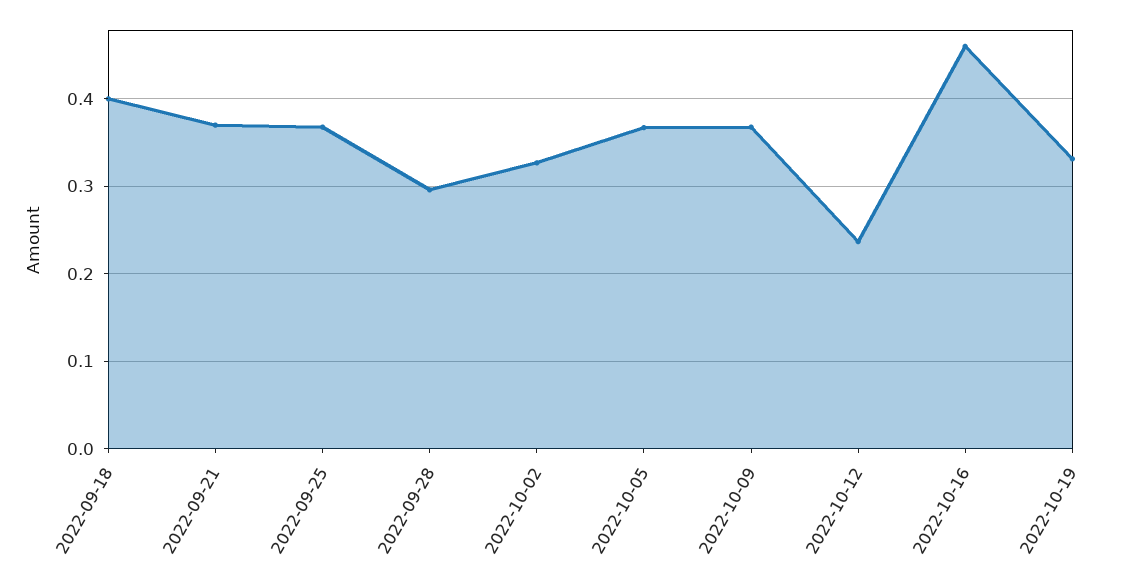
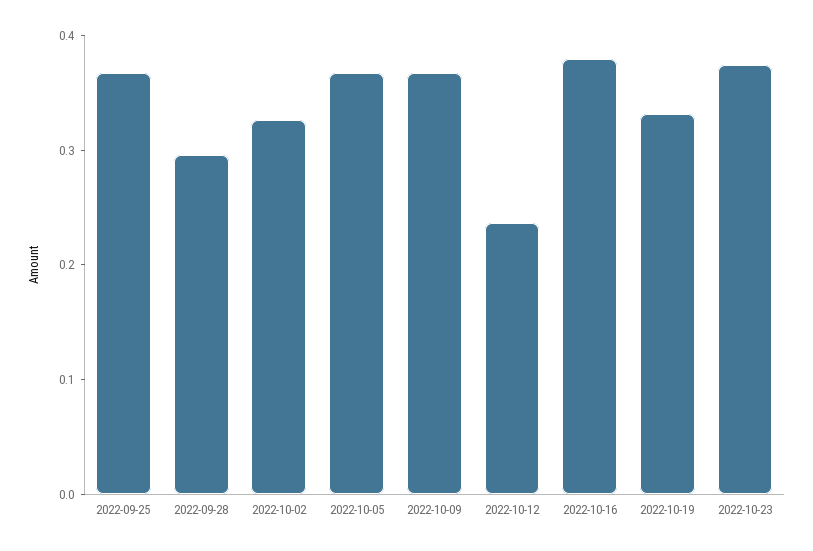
2022-09-18: 0.4 -> none
2022-09-21: 0.37 -> none
2022-10-16: 0.46 -> 0.38
2022-10-23: none -> 0.38

